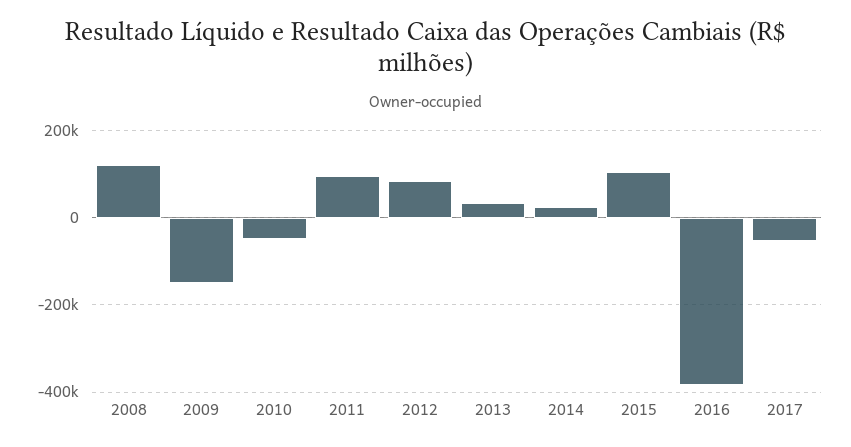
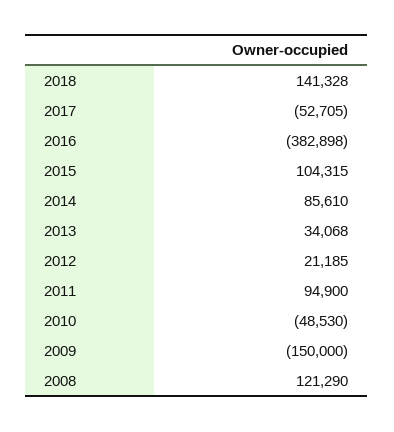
2012: 80000 -> 21185
2014: 20000 -> 85610
2018: none -> 141328

